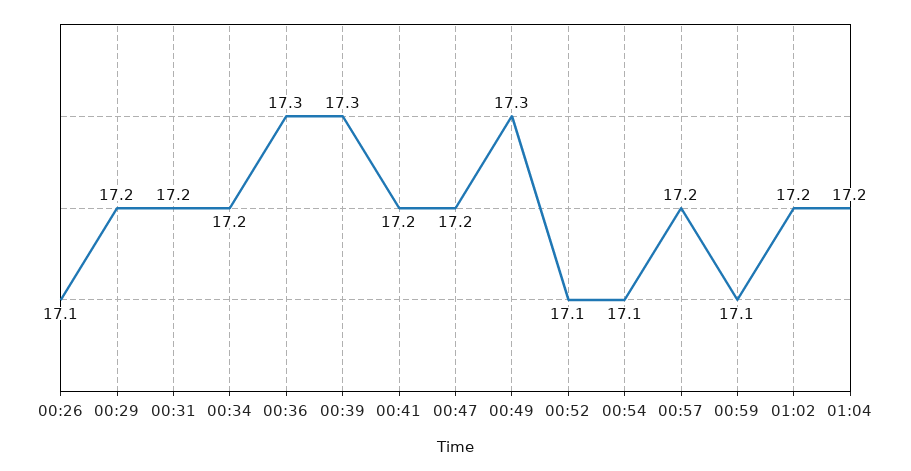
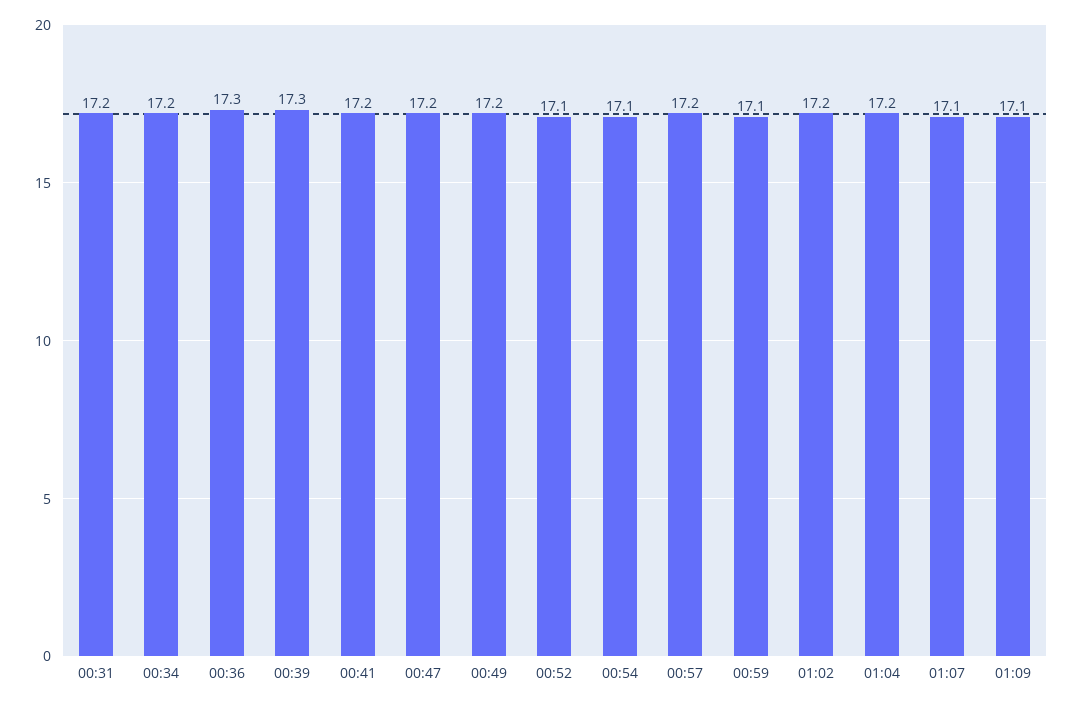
00:26: 17.1 -> none
00:29: 17.2 -> none
00:49: 17.3 -> 17.2
01:07: none -> 17.1
01:09: none -> 17.1

